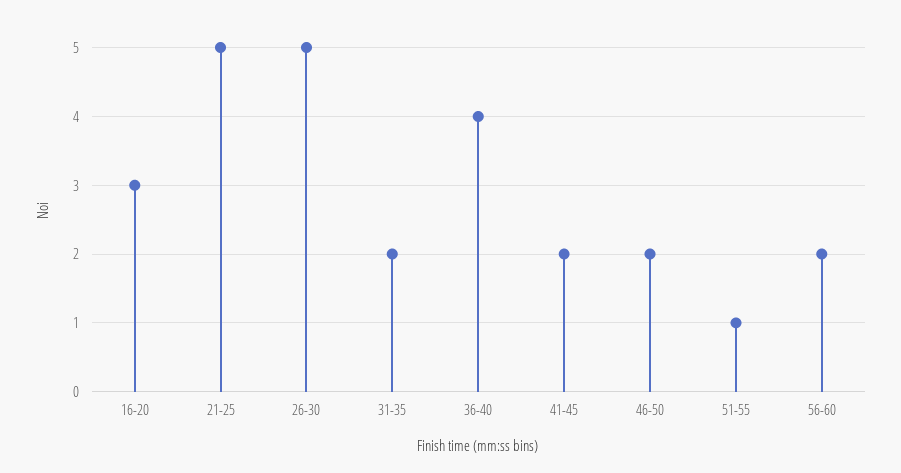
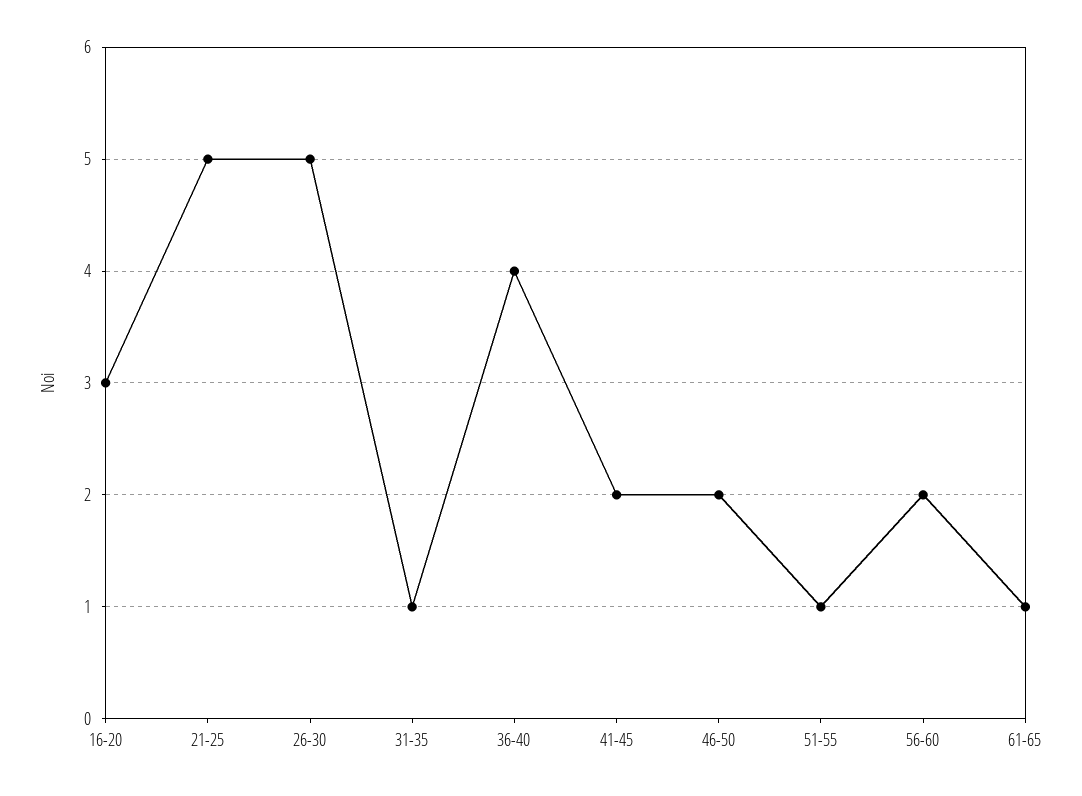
31-35: 2 -> 1
61-65: none -> 1

